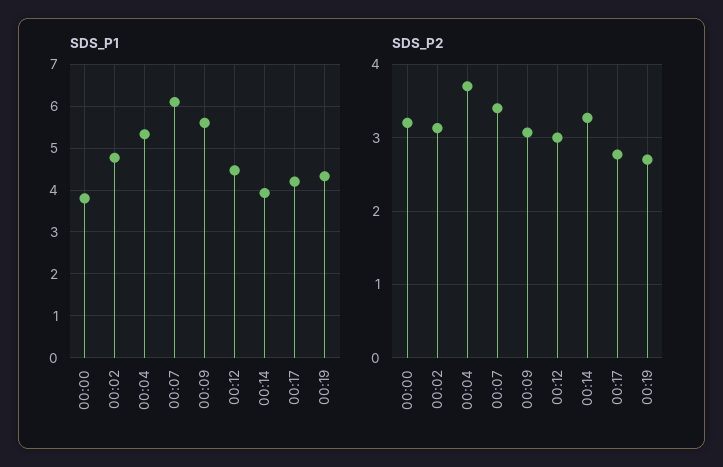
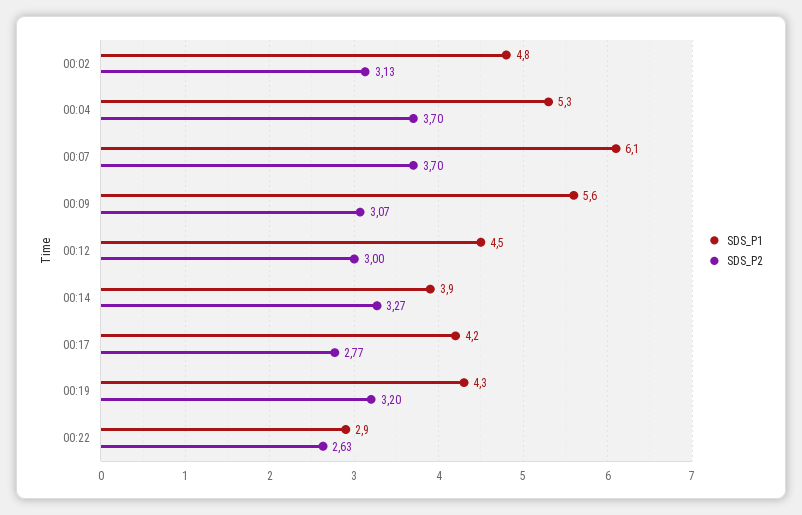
SDS_P1, 00:00: 3.8 -> none
SDS_P2, 00:00: 3.2 -> none
SDS_P2, 00:07: 3.4 -> 3.7
SDS_P2, 00:19: 2.7 -> 3.2
SDS_P1, 00:22: none -> 2.9
SDS_P2, 00:22: none -> 2.63

